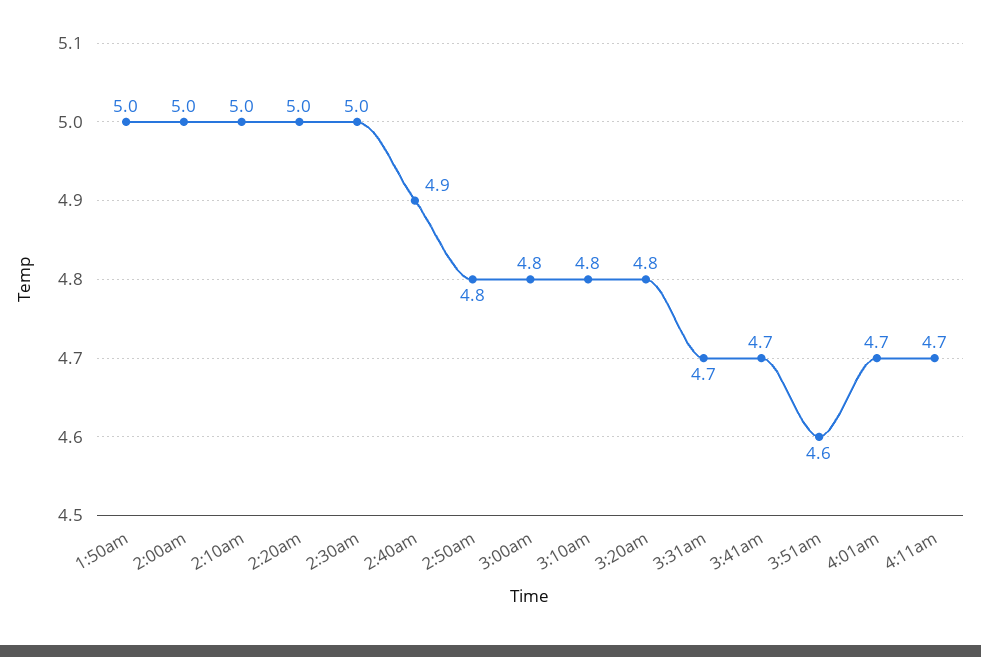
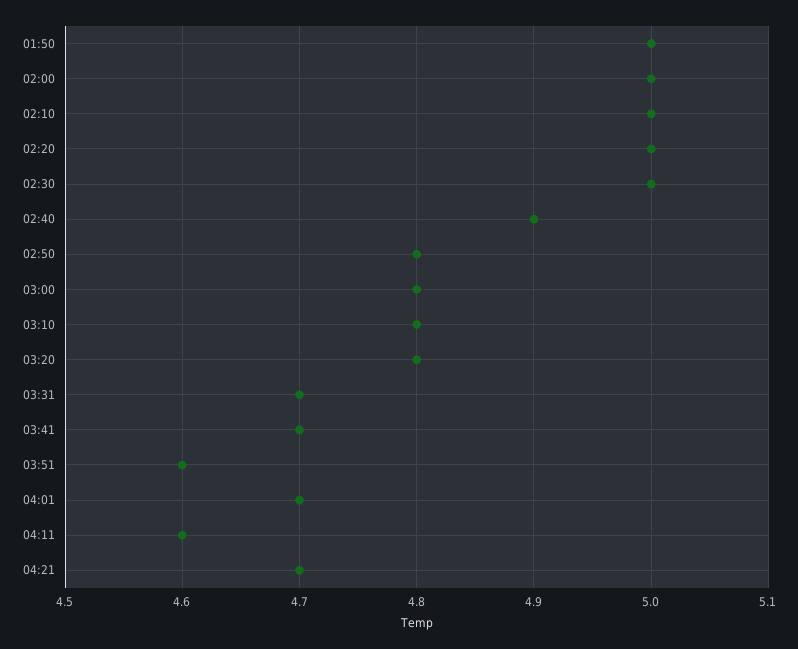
4:11am: 4.7 -> 4.6
04:21: none -> 4.7

